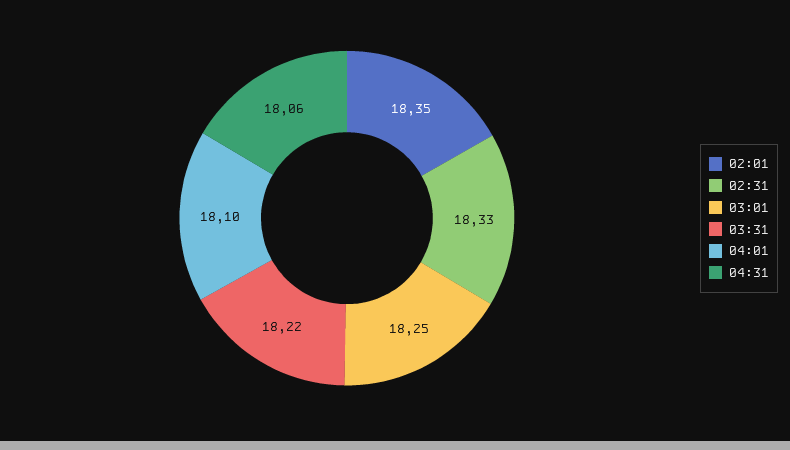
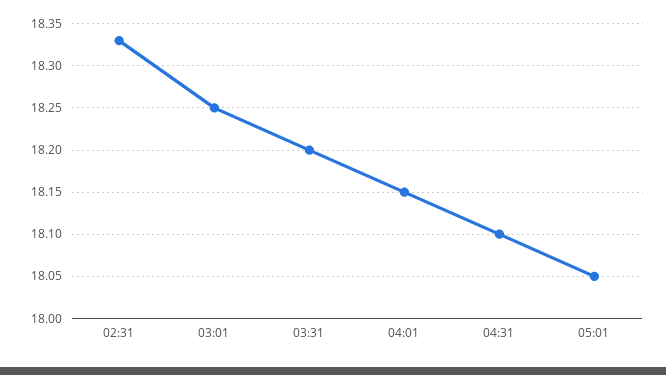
02:01: 18.35 -> none
03:31: 18.22 -> 18.2
04:01: 18.1 -> 18.15
04:31: 18.06 -> 18.1
05:01: none -> 18.05

